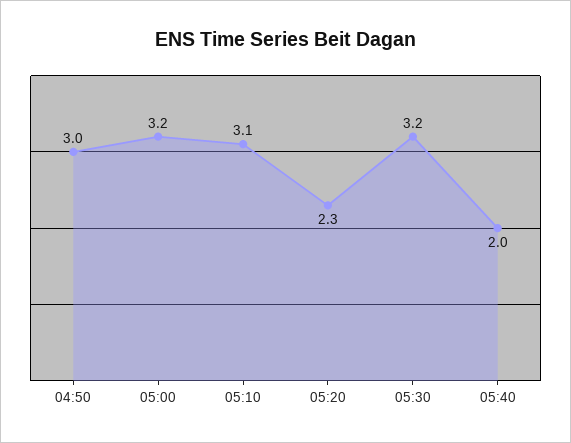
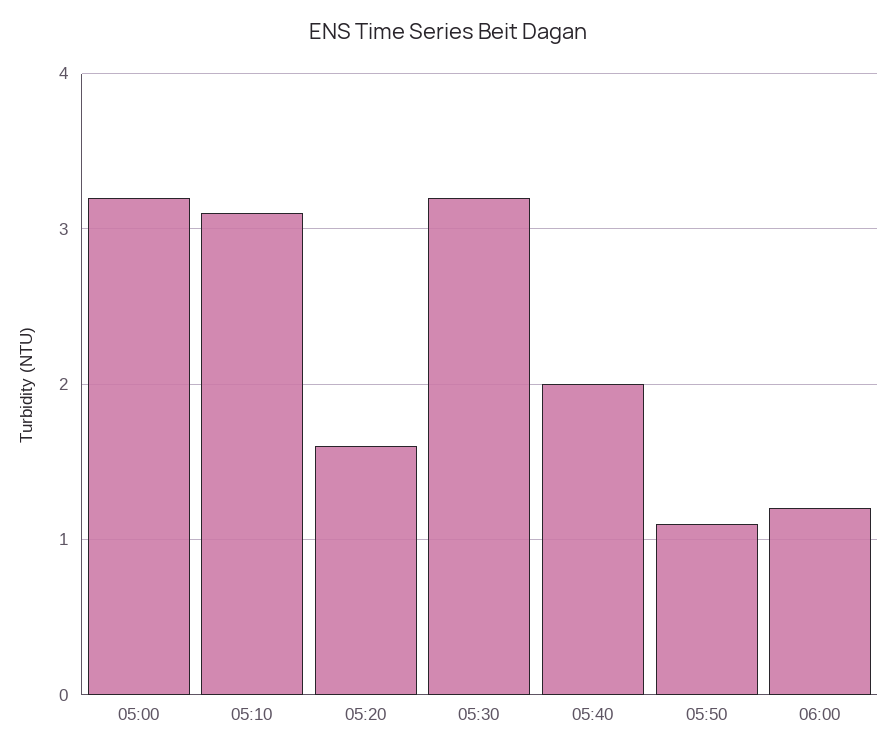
04:50: 3 -> none
05:20: 2.3 -> 1.6
05:50: none -> 1.1
06:00: none -> 1.2

